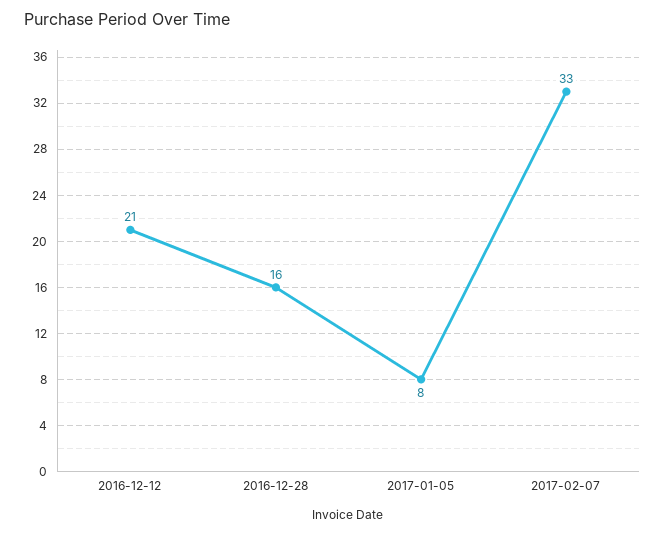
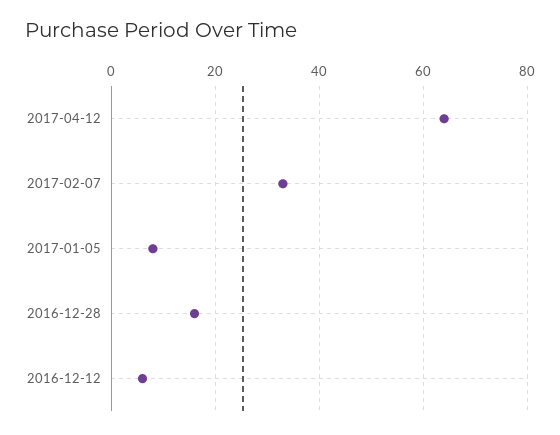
2016-12-12: 21 -> 5
2017-04-12: none -> 65

